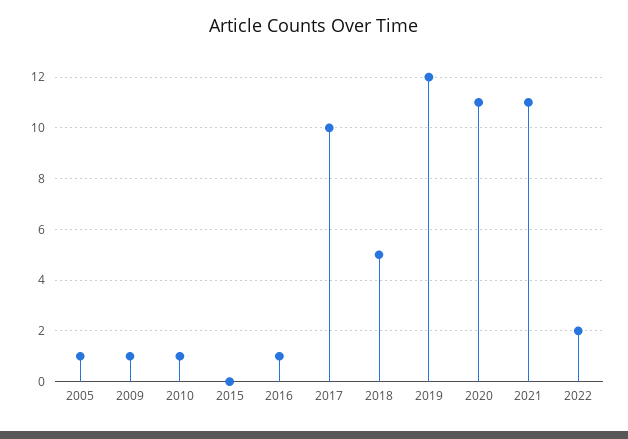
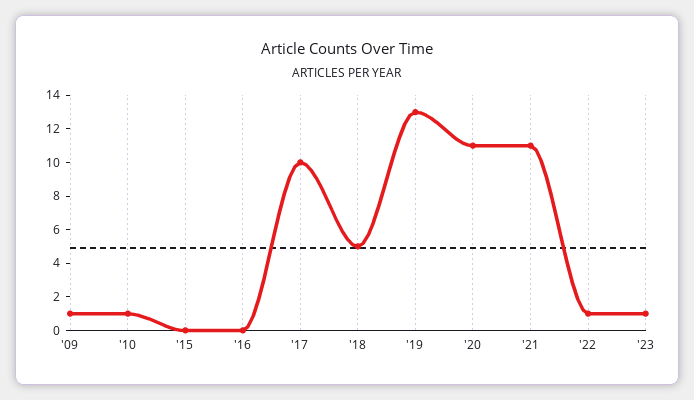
2005: 1 -> none
2016: 1 -> 0
2019: 12 -> 13
2022: 2 -> 1
'23: none -> 1

